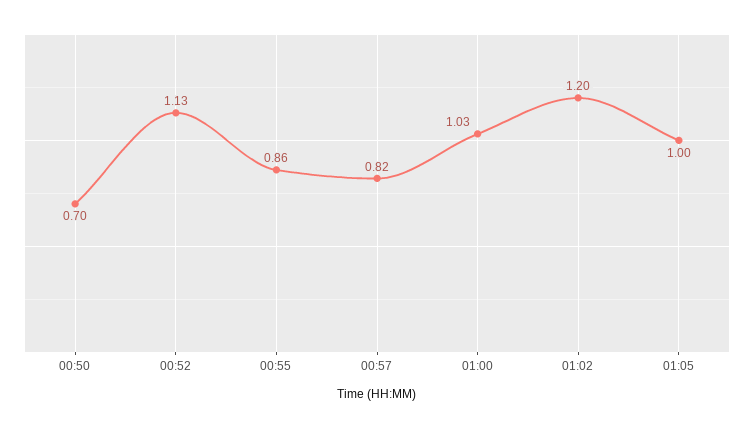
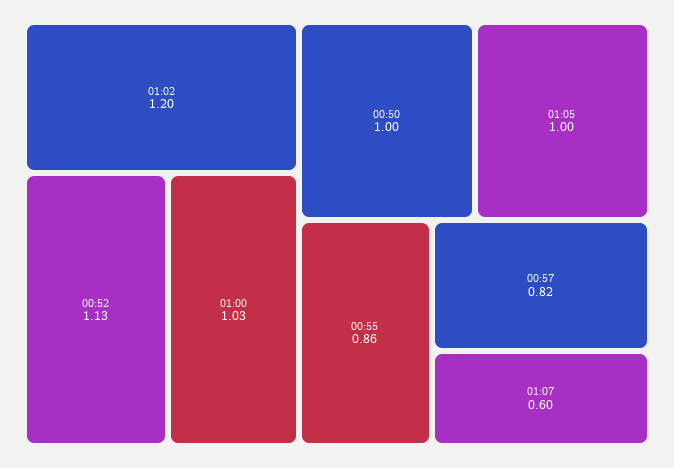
00:50: 0.7 -> 1
01:07: none -> 0.6

